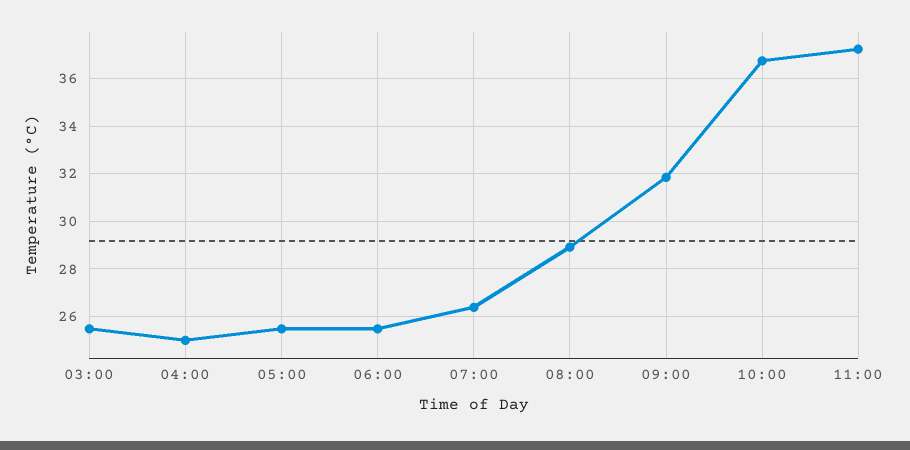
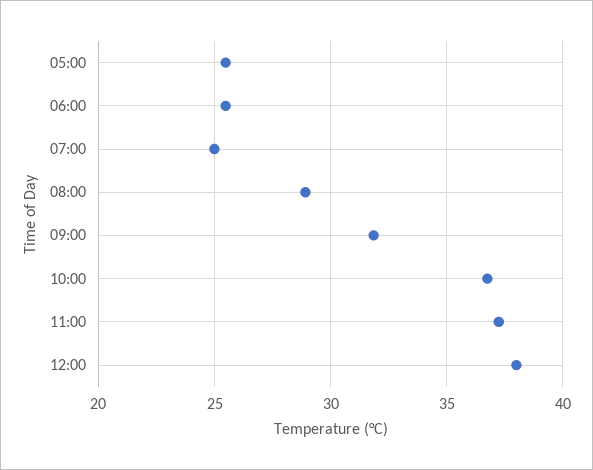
03:00: 25.5 -> none
04:00: 25 -> none
07:00: 26.5 -> 25
12:00: none -> 38

